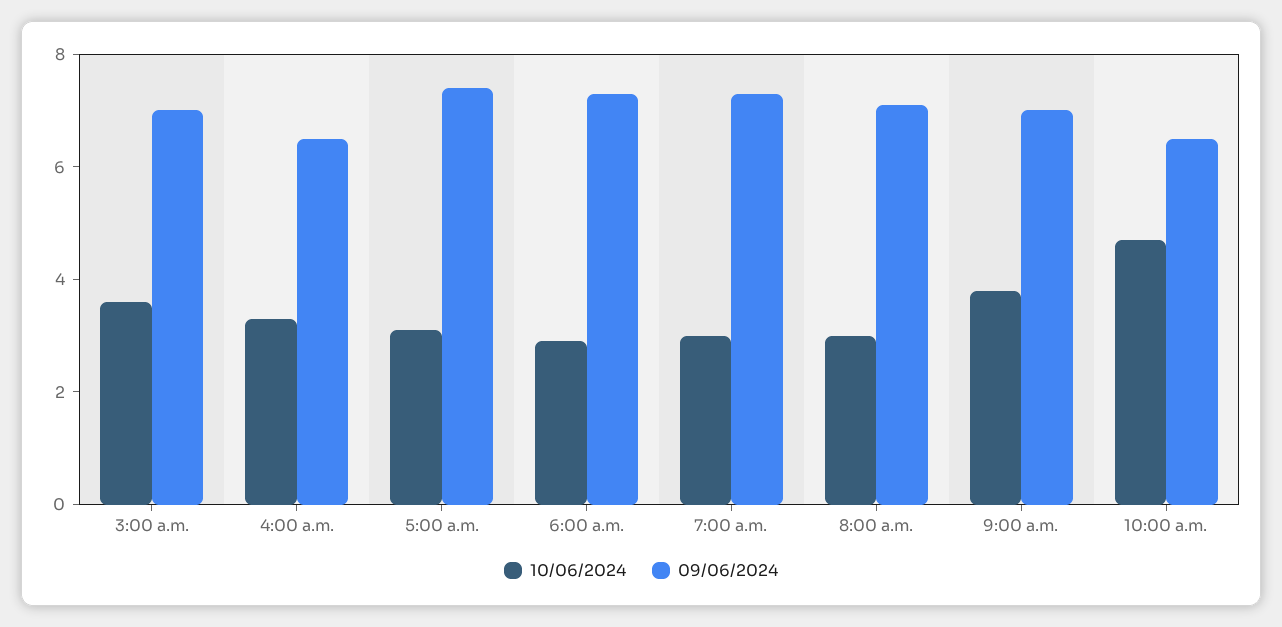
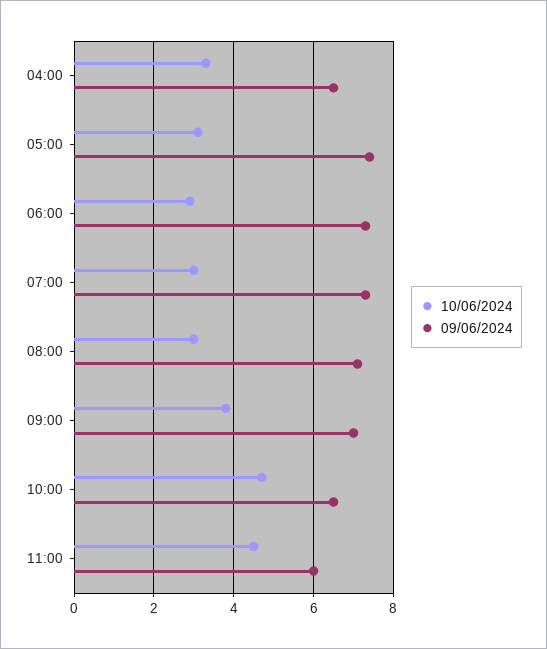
10/06/2024, 3:00 a.m.: 3.5 -> none
09/06/2024, 3:00 a.m.: 7 -> none
10/06/2024, 11:00: none -> 4.5
09/06/2024, 11:00: none -> 6

